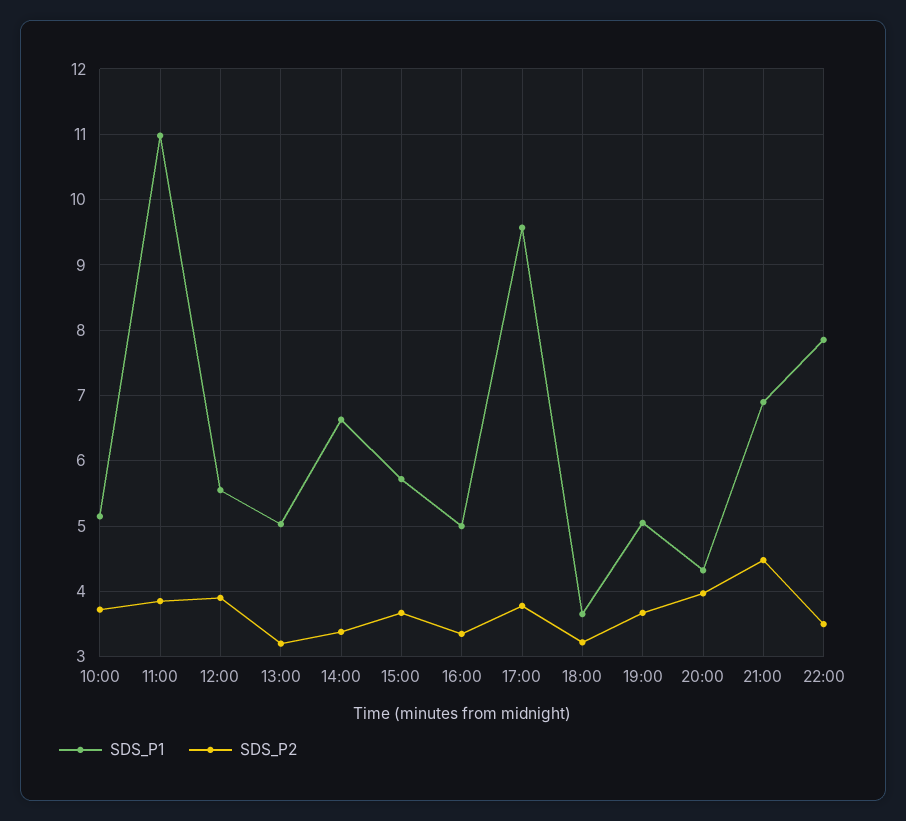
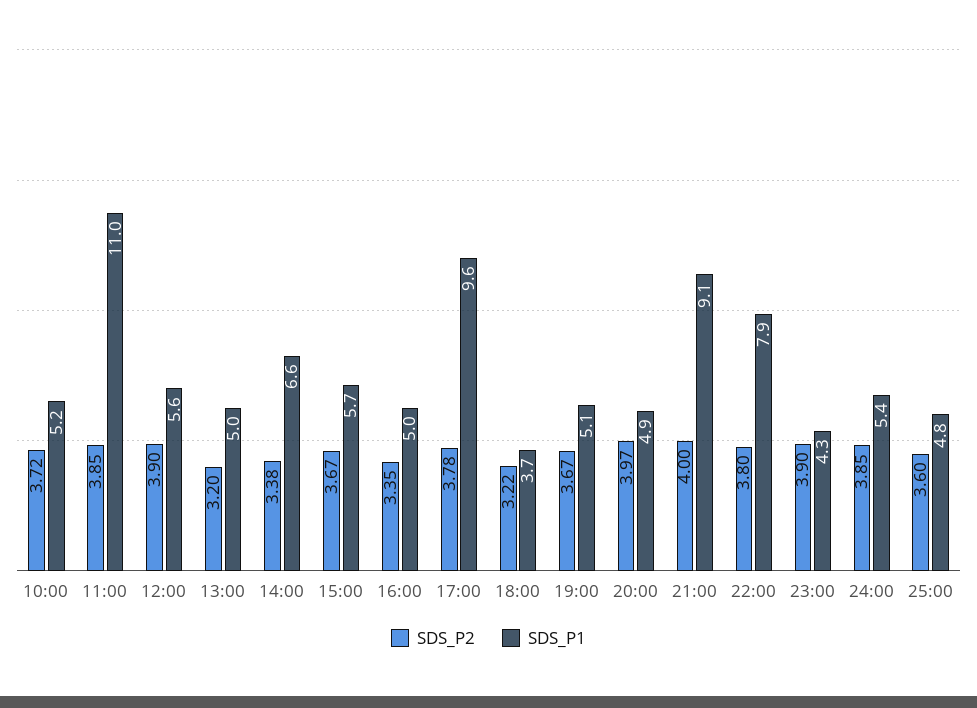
SDS_P1, 20:00: 4.3 -> 4.9
SDS_P1, 21:00: 6.9 -> 9.1
SDS_P2, 21:00: 4.5 -> 4
SDS_P2, 22:00: 3.5 -> 3.8
SDS_P2, 23:00: none -> 3.9
SDS_P1, 23:00: none -> 4.3
SDS_P2, 24:00: none -> 3.85
SDS_P1, 24:00: none -> 5.4
SDS_P2, 25:00: none -> 3.6
SDS_P1, 25:00: none -> 4.8

